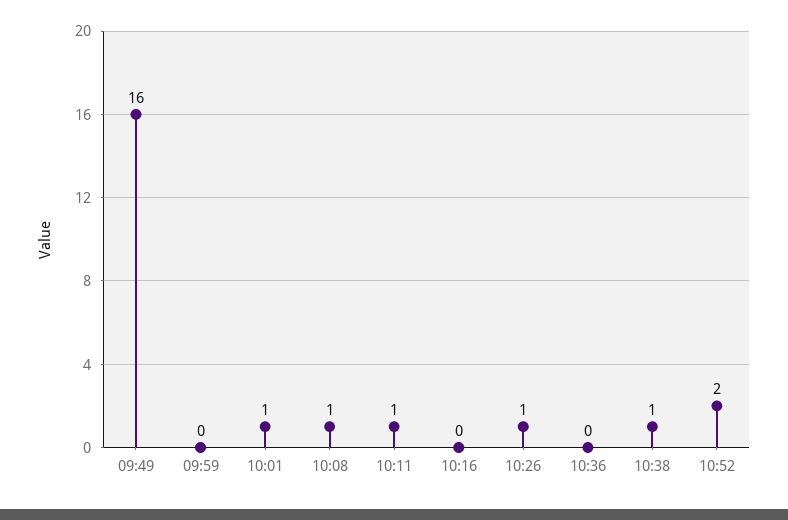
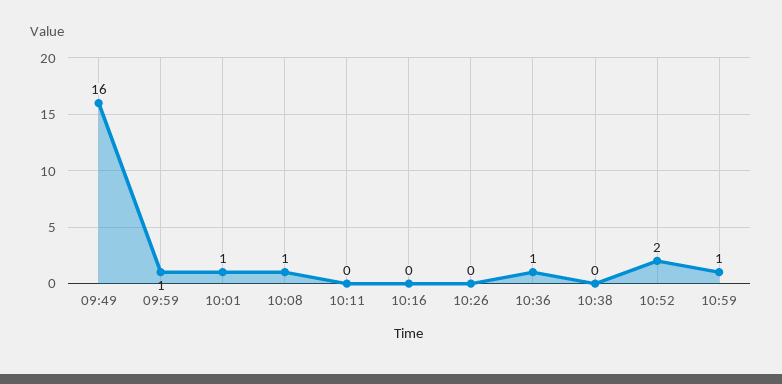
09:59: 0 -> 1
10:11: 1 -> 0
10:26: 1 -> 0
10:36: 0 -> 1
10:38: 1 -> 0
10:59: none -> 1

